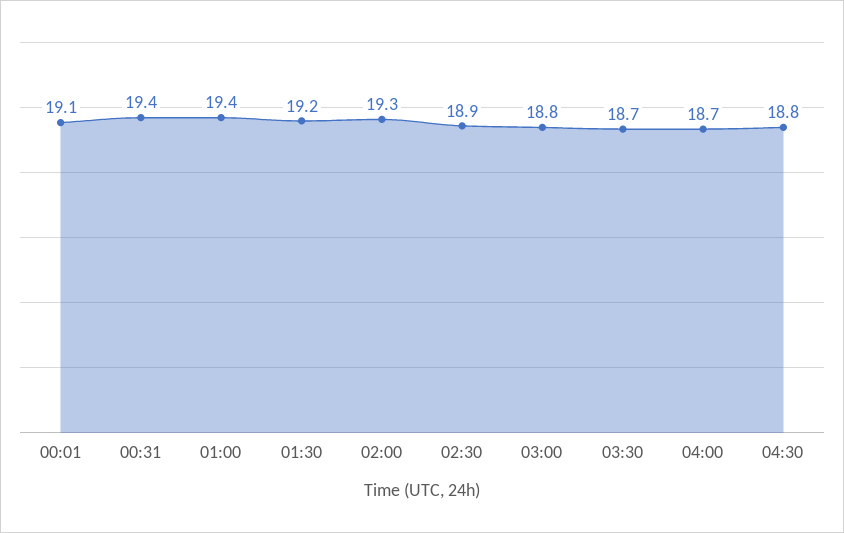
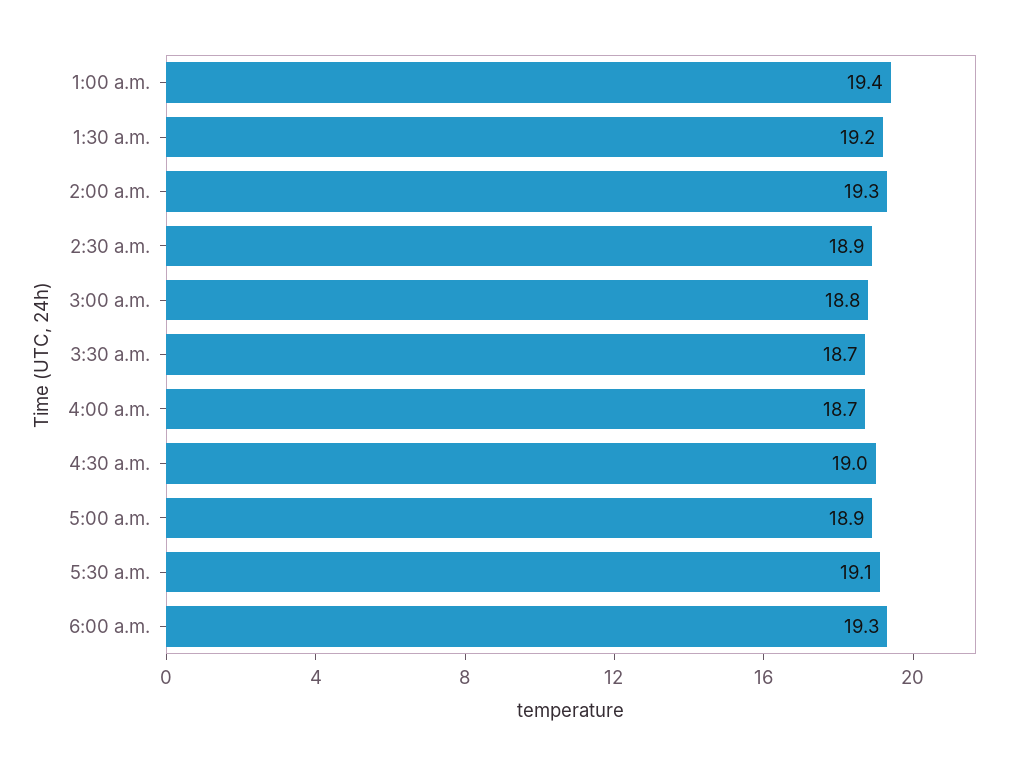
00:01: 19.1 -> none
00:31: 19.4 -> none
04:30: 18.8 -> 19
5:00 a.m.: none -> 18.9
5:30 a.m.: none -> 19.1
6:00 a.m.: none -> 19.3

